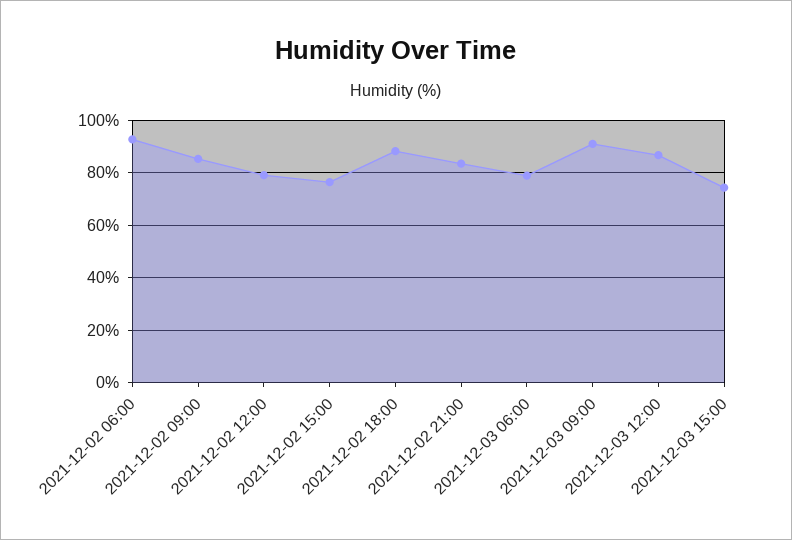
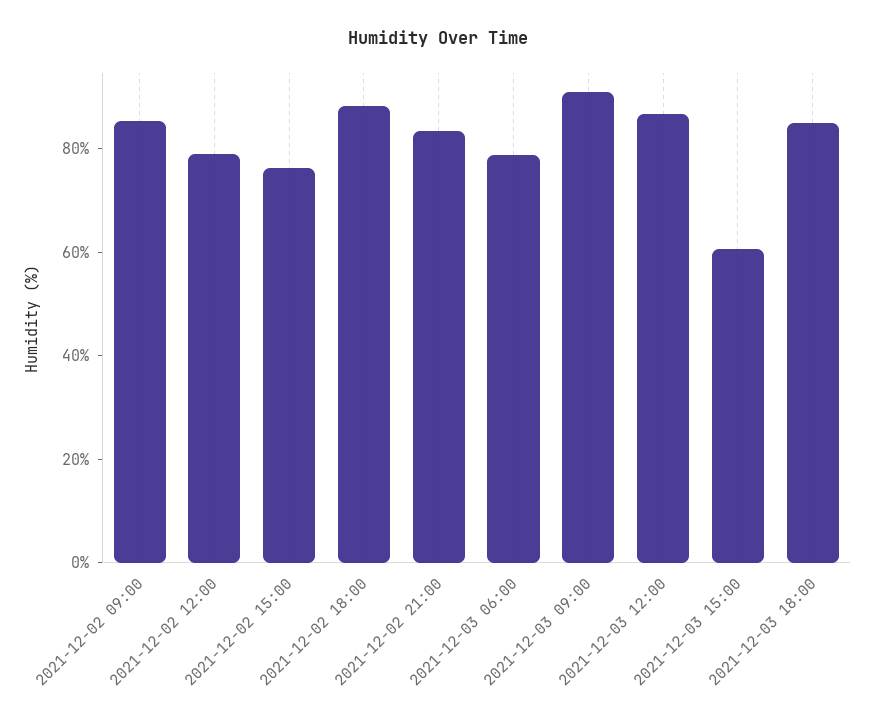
2021-12-02 06:00: 92.5 -> none
2021-12-03 15:00: 75 -> 60
2021-12-03 18:00: none -> 85

